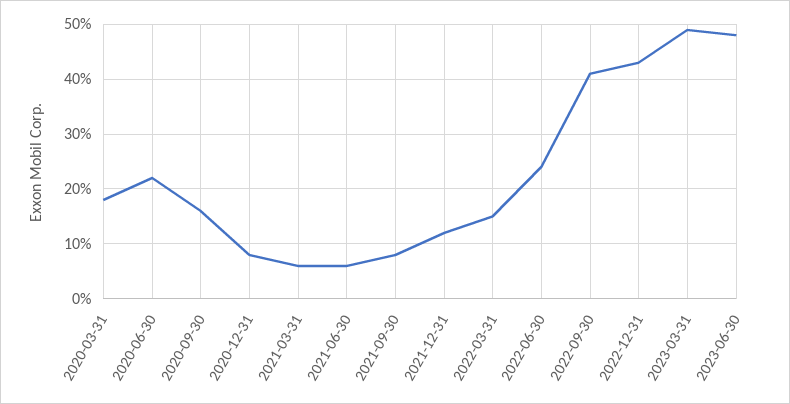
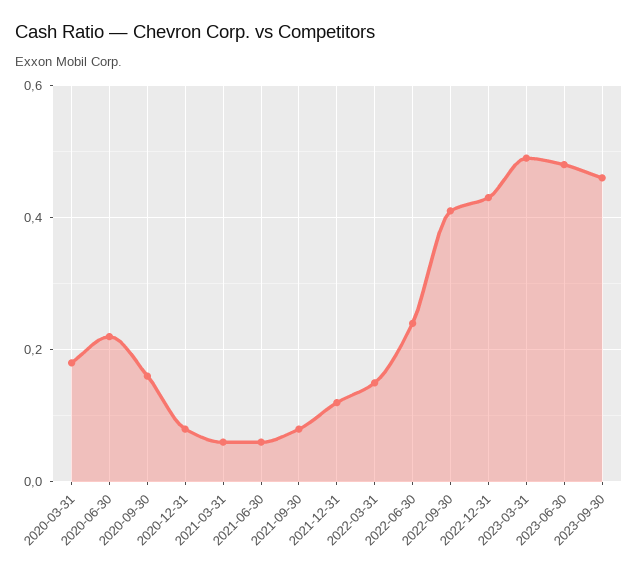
2023-09-30: none -> 0.45

